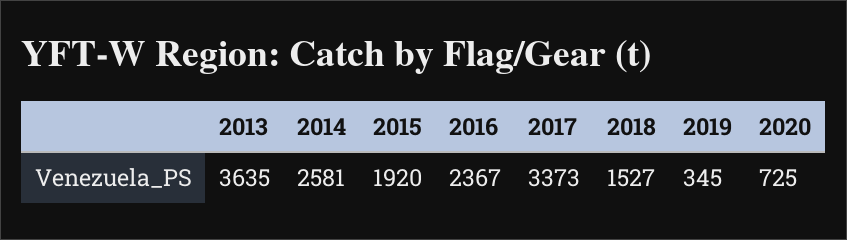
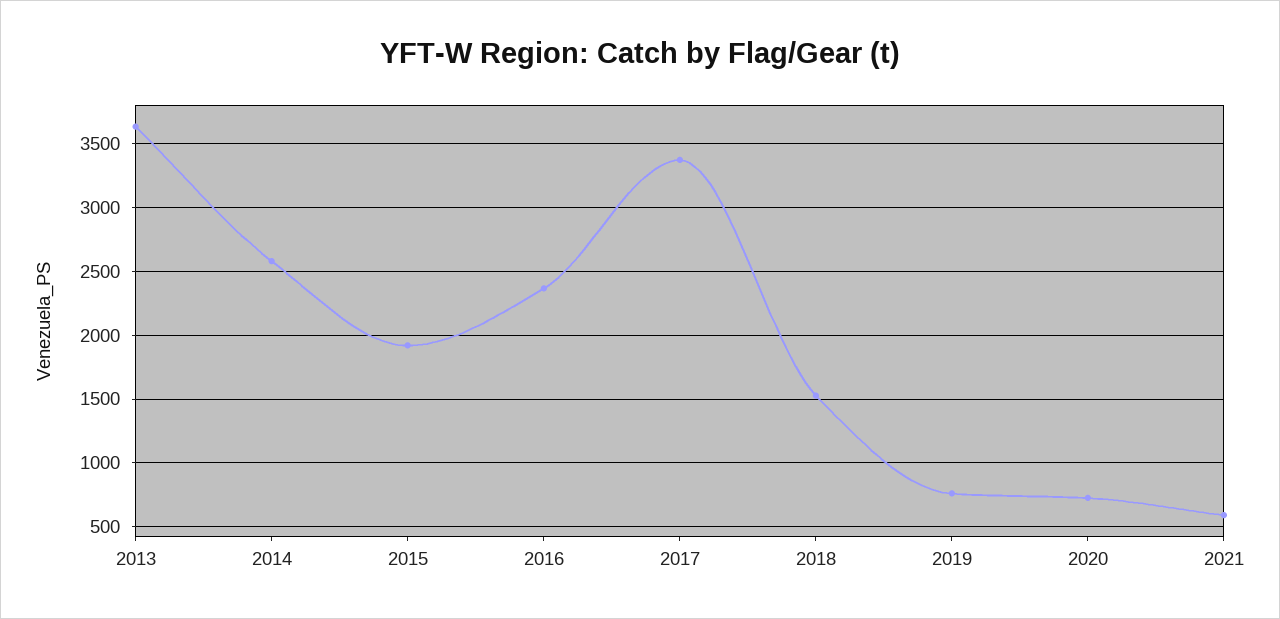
2019: 345 -> 750
2021: none -> 600

